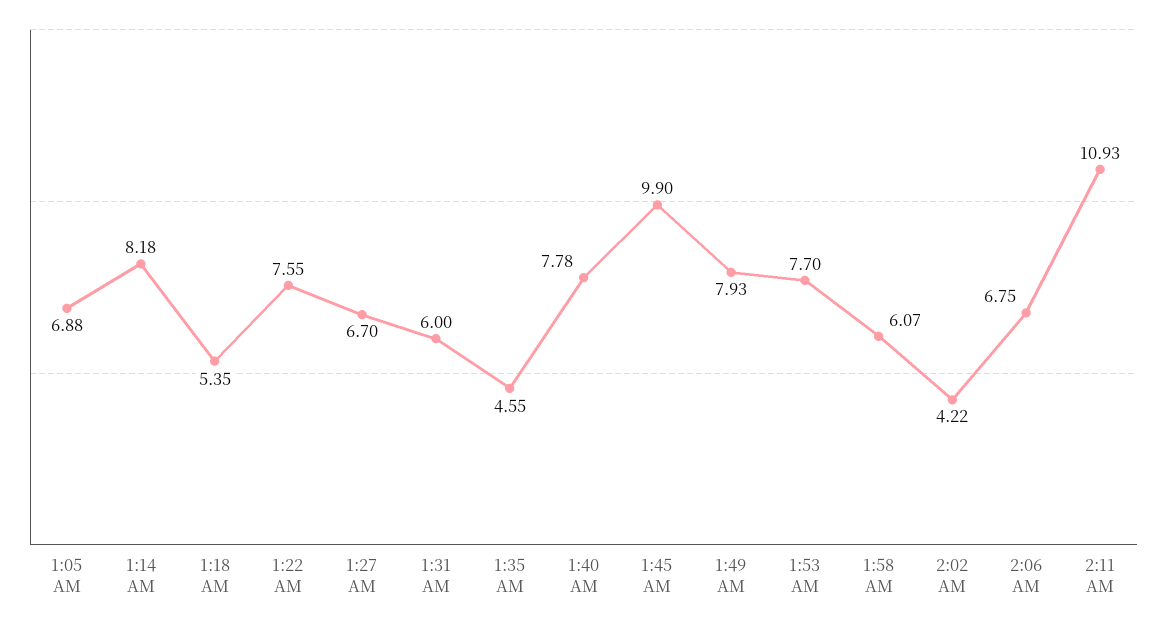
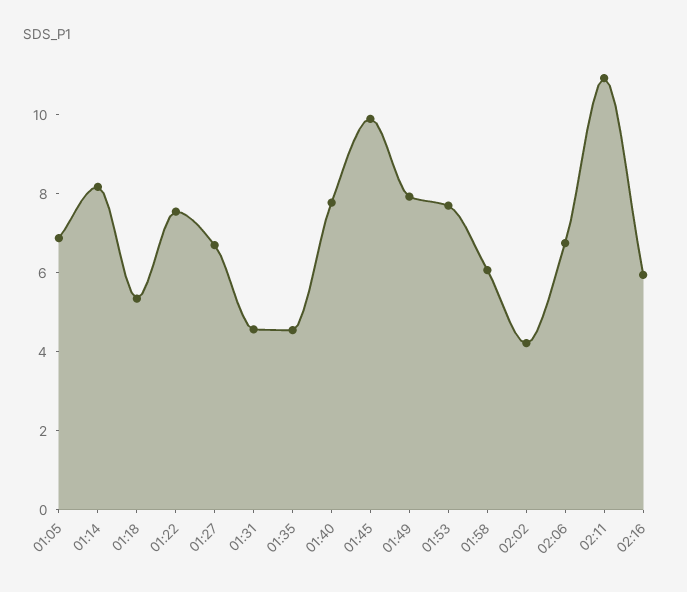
1:31 AM: 6 -> 4.5
02:16: none -> 6

